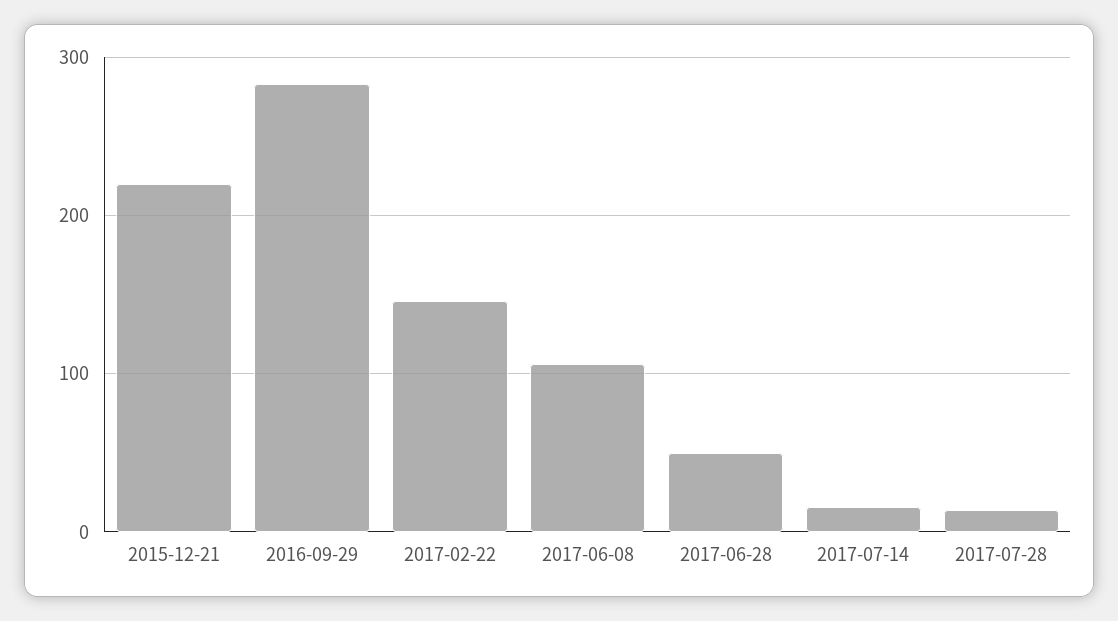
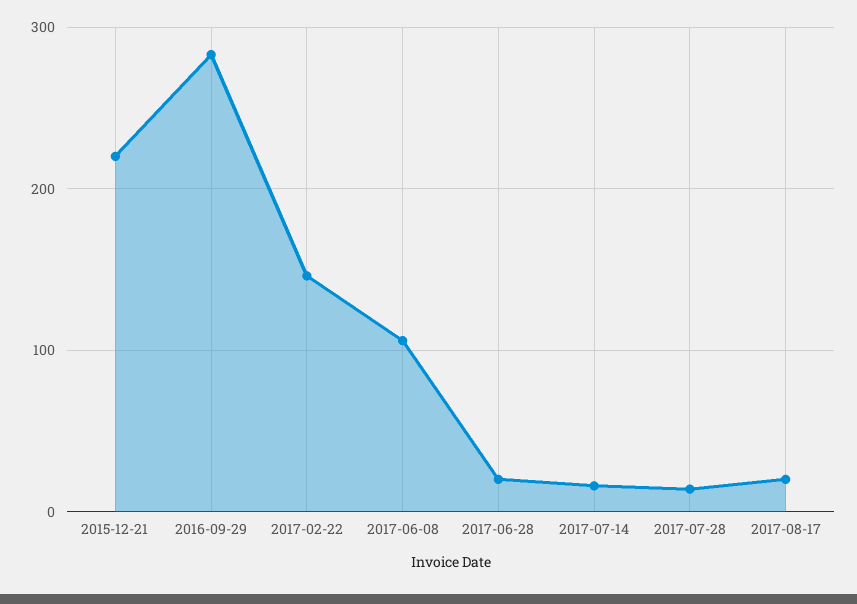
2017-06-28: 50 -> 20
2017-08-17: none -> 20

